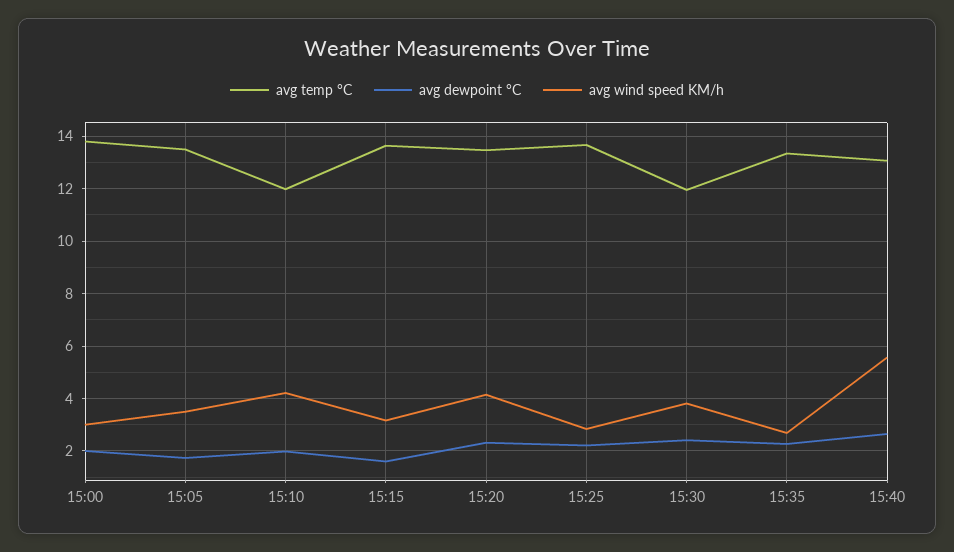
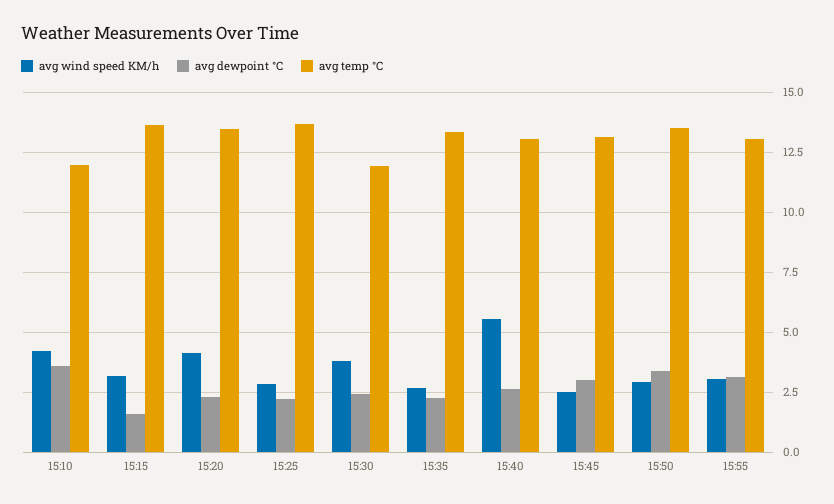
avg temp °C, 15:00: 13.75 -> none
avg dewpoint °C, 15:00: 2 -> none
avg wind speed KM/h, 15:00: 3 -> none
avg temp °C, 15:05: 13.5 -> none
avg dewpoint °C, 15:05: 1.75 -> none
avg wind speed KM/h, 15:05: 3.5 -> none
avg dewpoint °C, 15:10: 2 -> 3.5
avg wind speed KM/h, 15:45: none -> 2.5
avg dewpoint °C, 15:45: none -> 3
avg temp °C, 15:45: none -> 13
avg wind speed KM/h, 15:50: none -> 3
avg dewpoint °C, 15:50: none -> 3.5
avg temp °C, 15:50: none -> 13.5
avg wind speed KM/h, 15:55: none -> 3
avg dewpoint °C, 15:55: none -> 3
avg temp °C, 15:55: none -> 13

